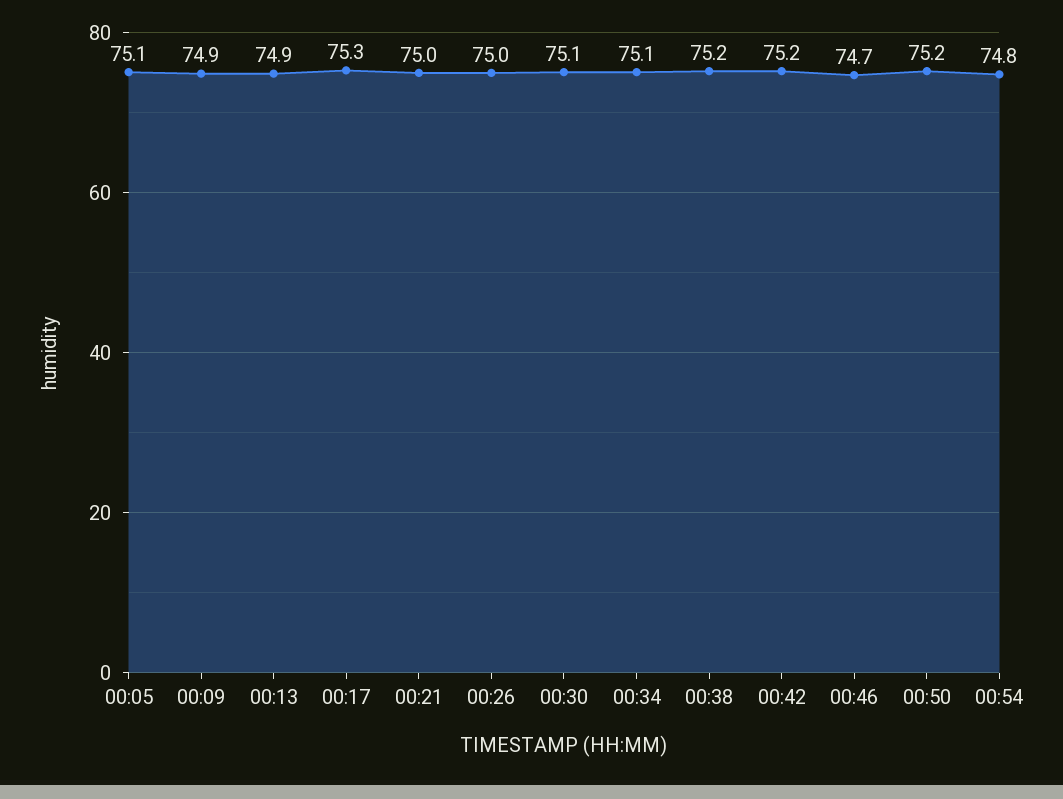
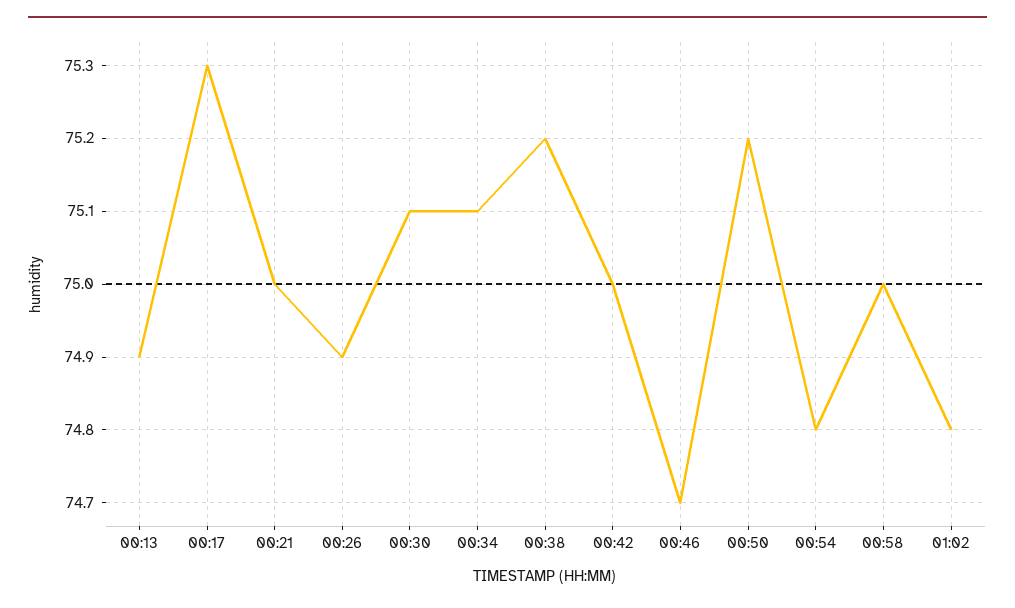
00:05: 75.1 -> none
00:09: 74.9 -> none
00:26: 75 -> 74.9
00:42: 75.2 -> 75
00:58: none -> 75
01:02: none -> 74.8

